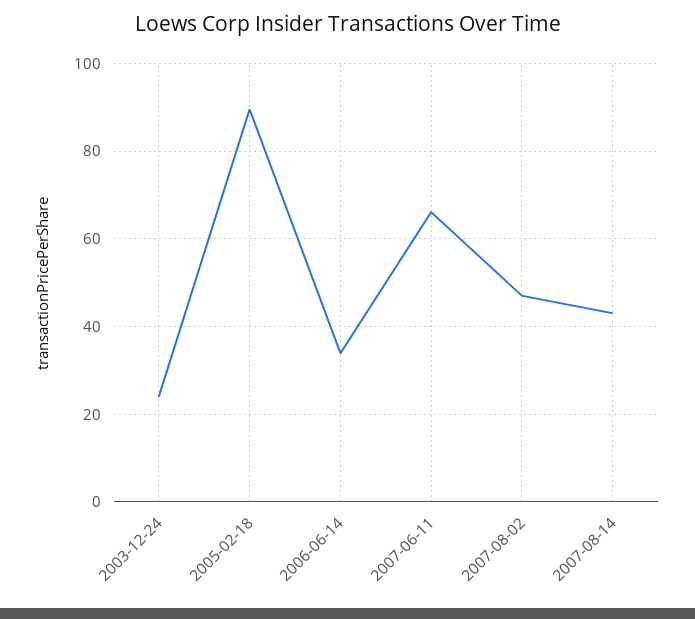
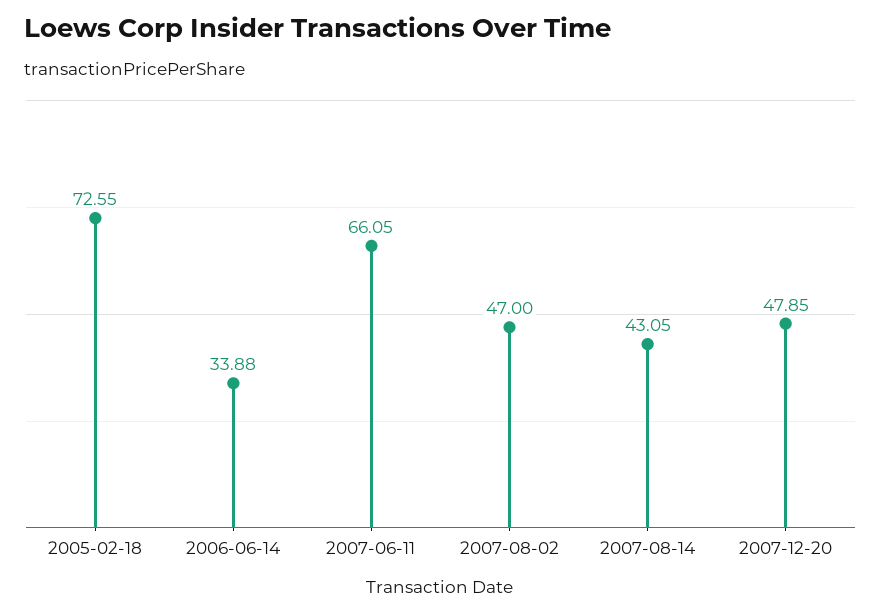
2003-12-24: 24 -> none
2005-02-18: 90 -> 72.55
2007-12-20: none -> 47.85

